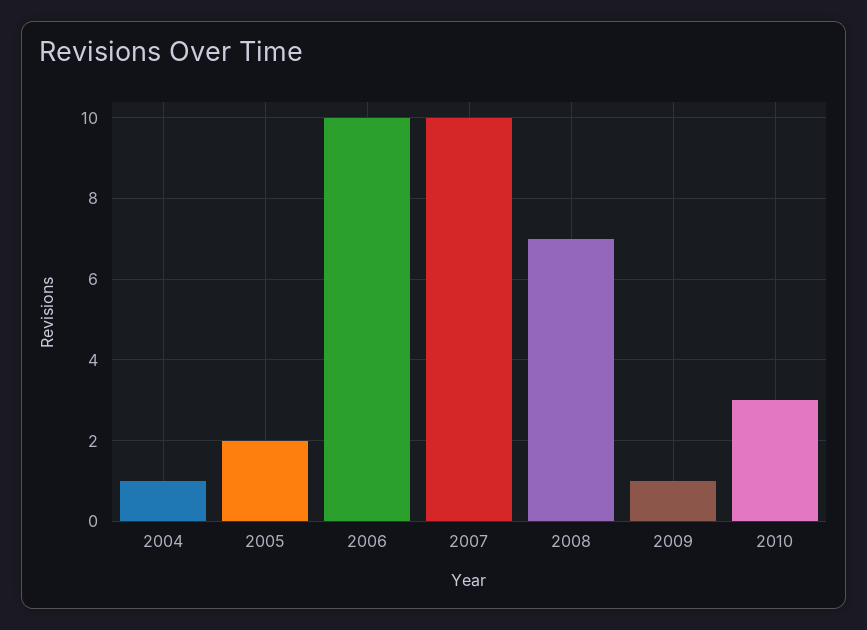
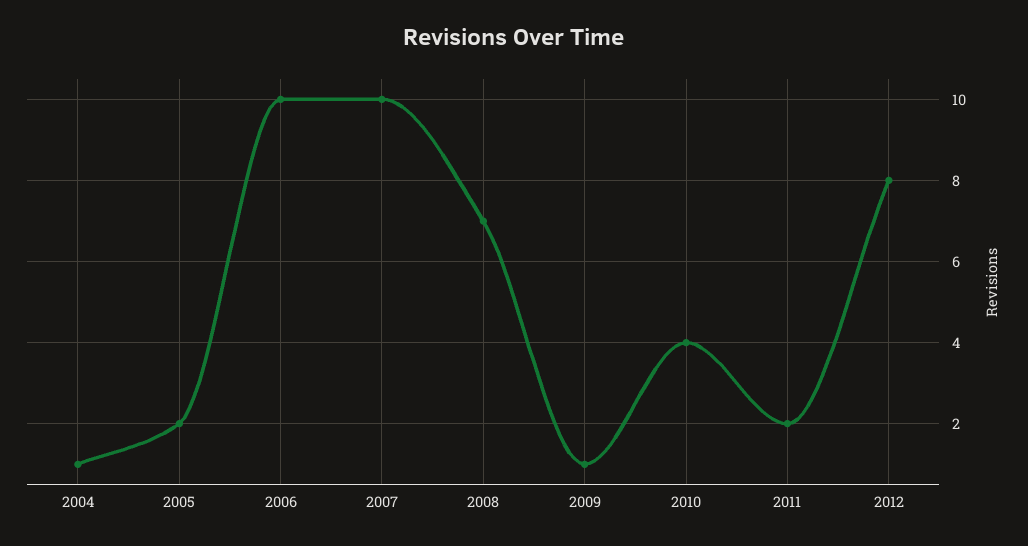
2010: 3 -> 4
2011: none -> 2
2012: none -> 8

